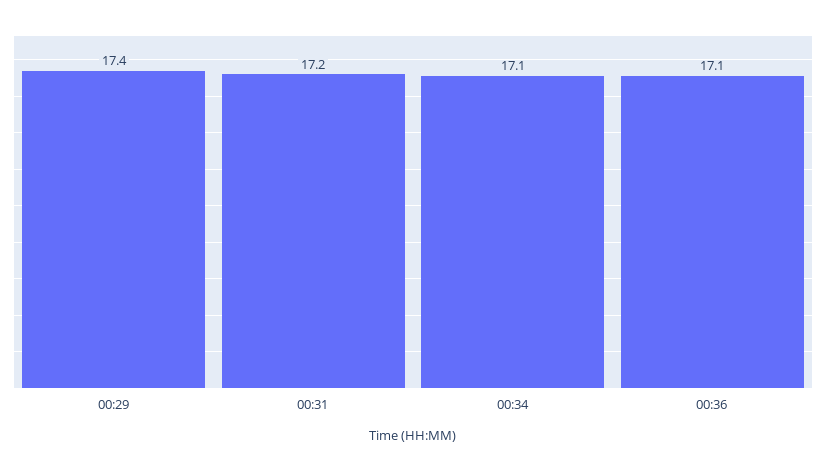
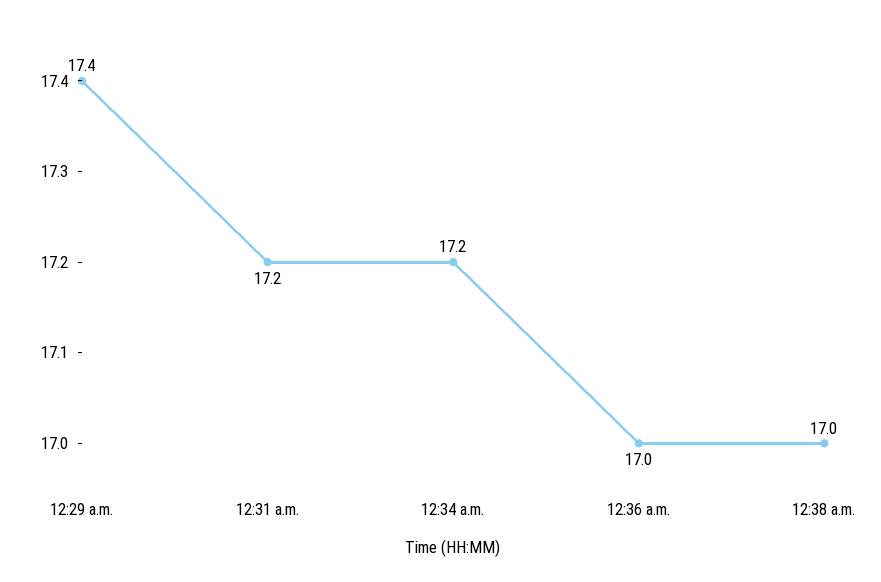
00:34: 17.1 -> 17.2
00:36: 17.1 -> 17
12:38 a.m.: none -> 17

